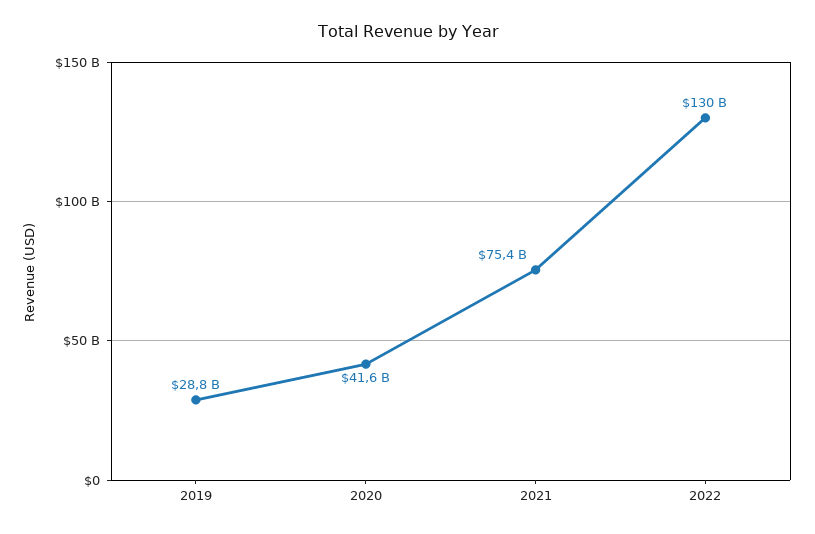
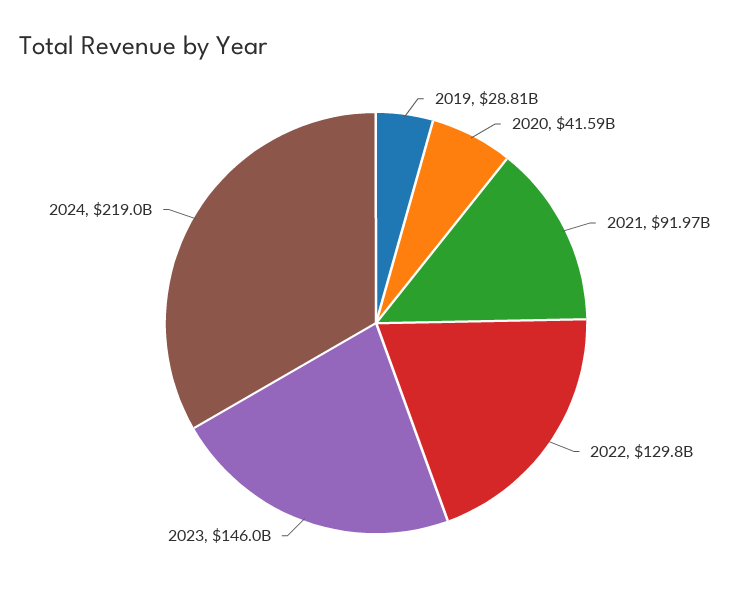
2021: 75400000000 -> 91970000000
2023: none -> 146000000000
2024: none -> 219000000000

